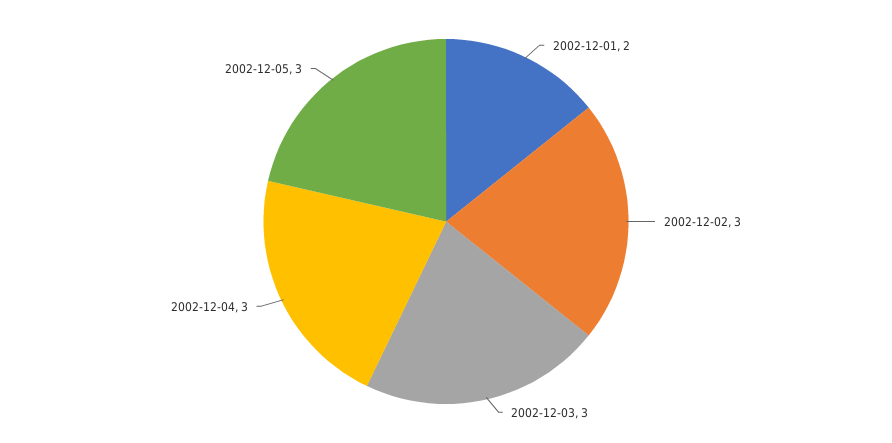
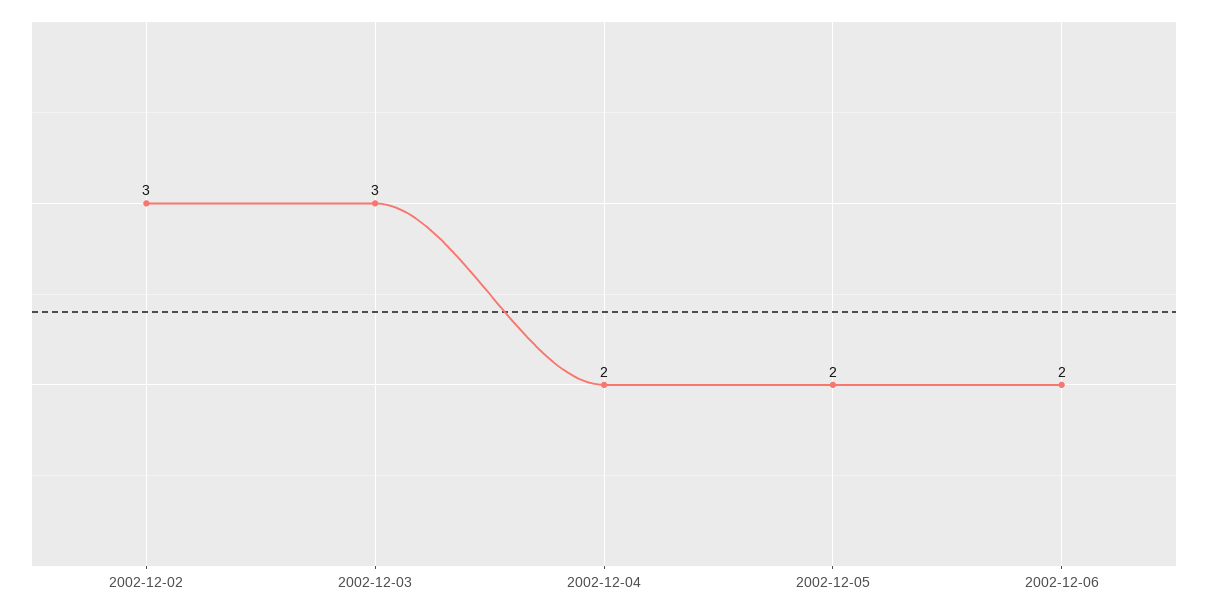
2002-12-01: 2 -> none
2002-12-04: 3 -> 2
2002-12-05: 3 -> 2
2002-12-06: none -> 2

